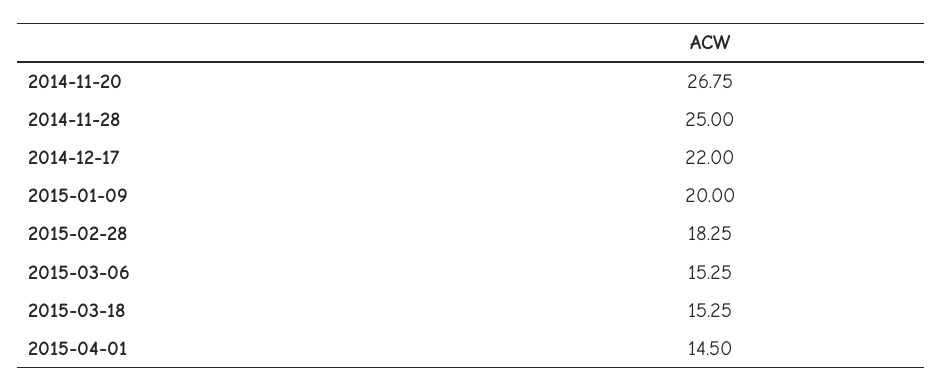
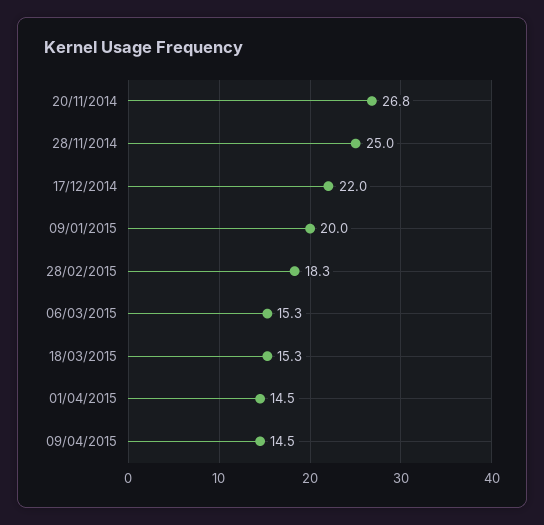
09/04/2015: none -> 14.5

